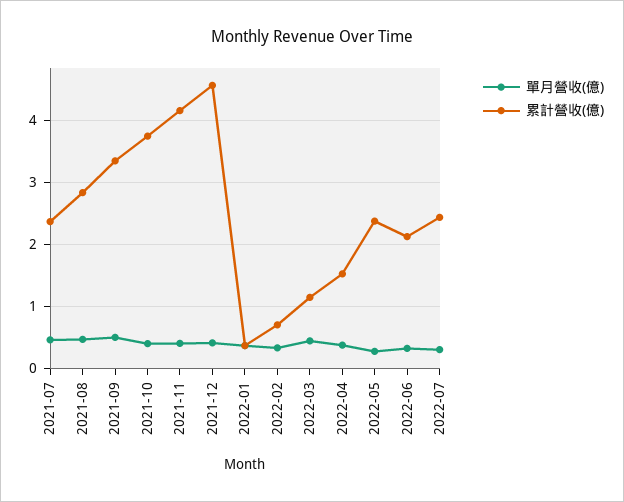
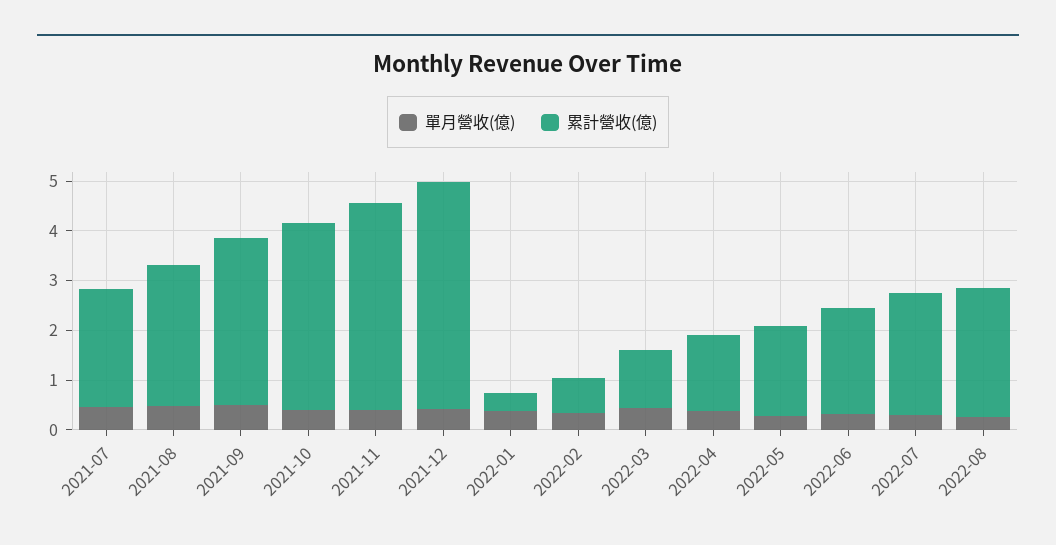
累計營收(億), 2022-05: 2.4 -> 1.8
單月營收(億), 2022-08: none -> 0.2
累計營收(億), 2022-08: none -> 2.6

